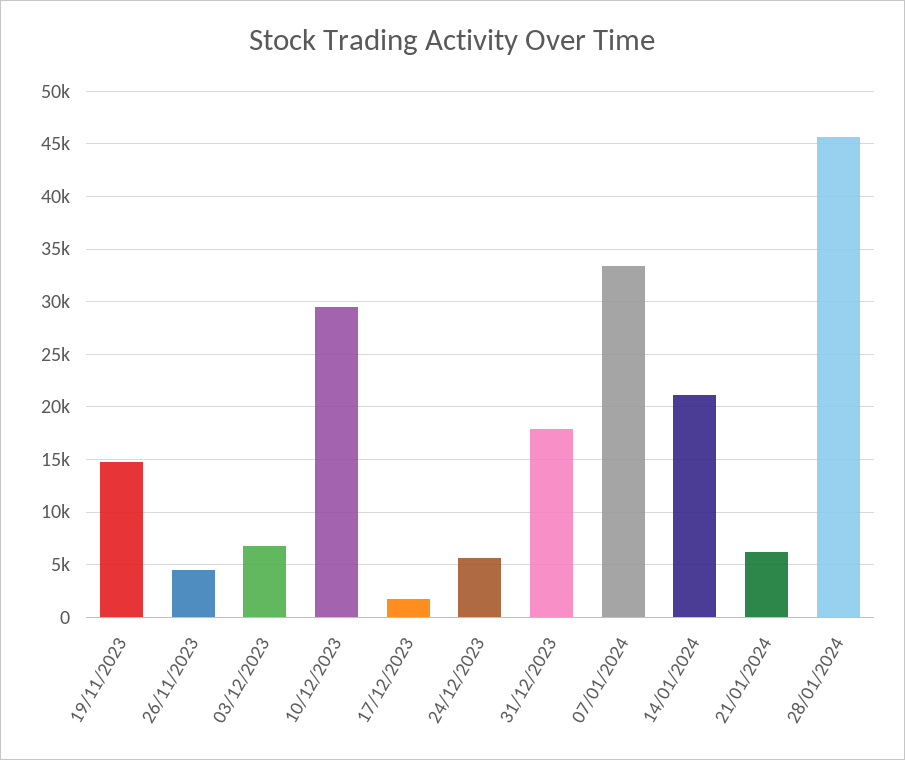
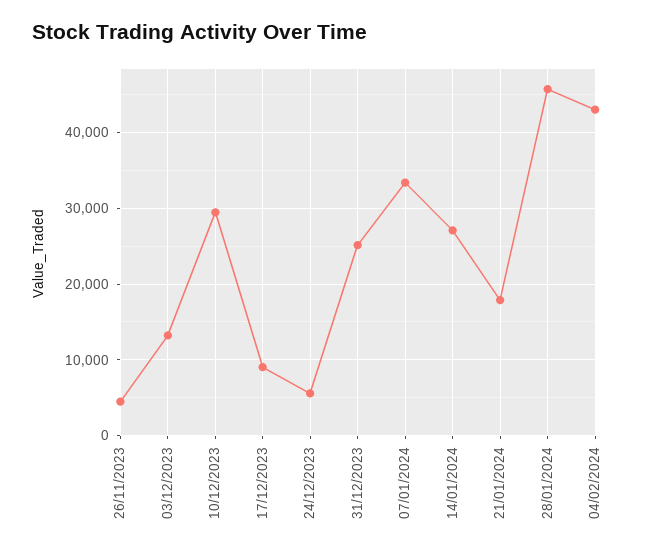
19/11/2023: 15000 -> none
03/12/2023: 7000 -> 13000
17/12/2023: 2000 -> 9000
31/12/2023: 18000 -> 25000
14/01/2024: 21000 -> 27000
21/01/2024: 6000 -> 18000
04/02/2024: none -> 43000

